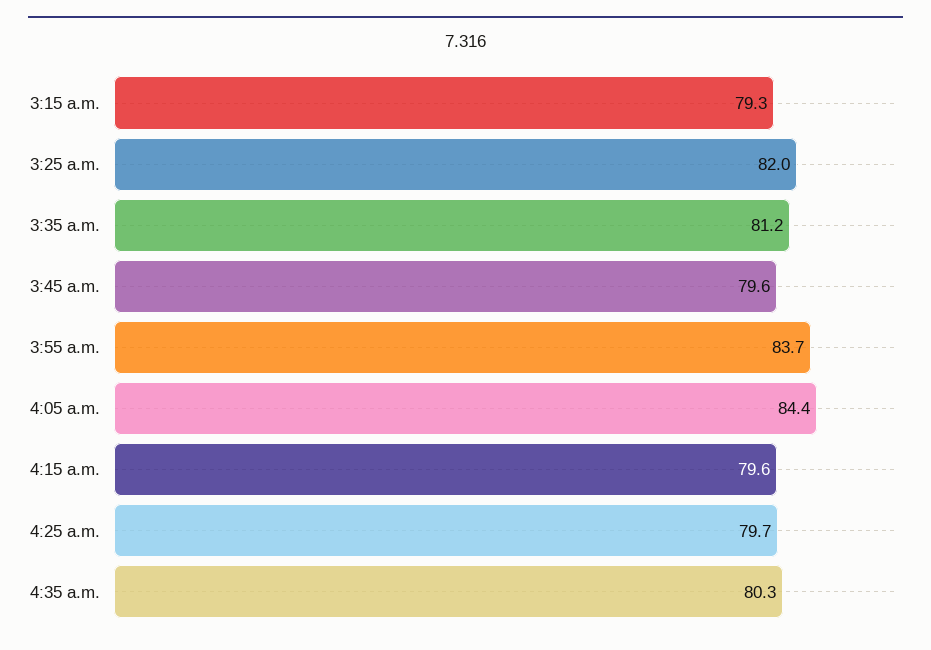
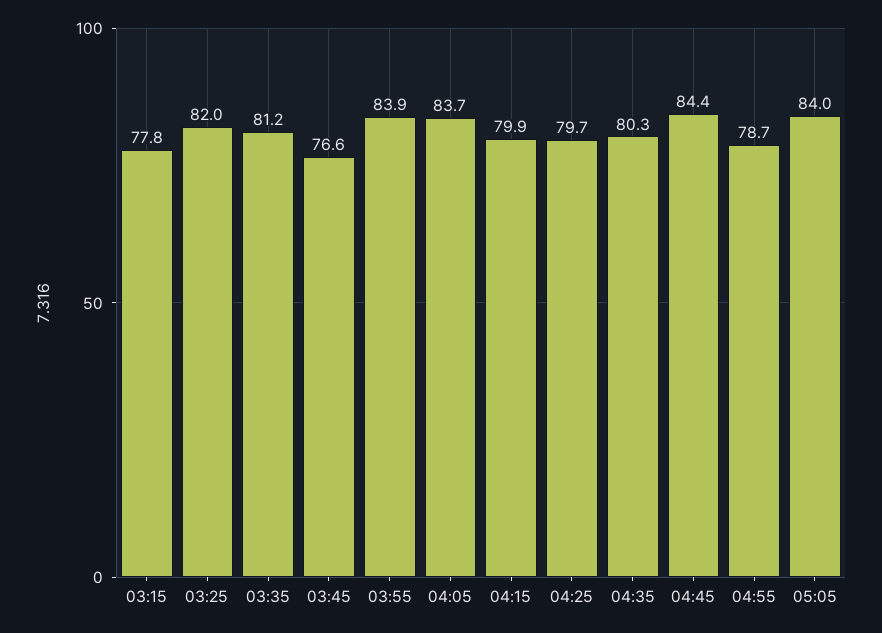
3:15 a.m.: 79.3 -> 77.8
3:45 a.m.: 79.6 -> 76.6
3:55 a.m.: 83.7 -> 83.9
4:05 a.m.: 84.4 -> 83.7
4:15 a.m.: 79.6 -> 79.9
04:45: none -> 84.4
04:55: none -> 78.7
05:05: none -> 84

